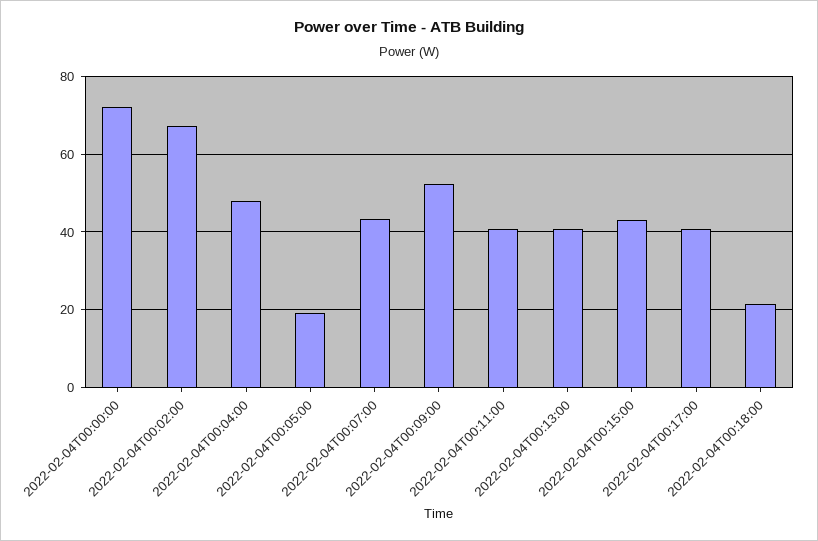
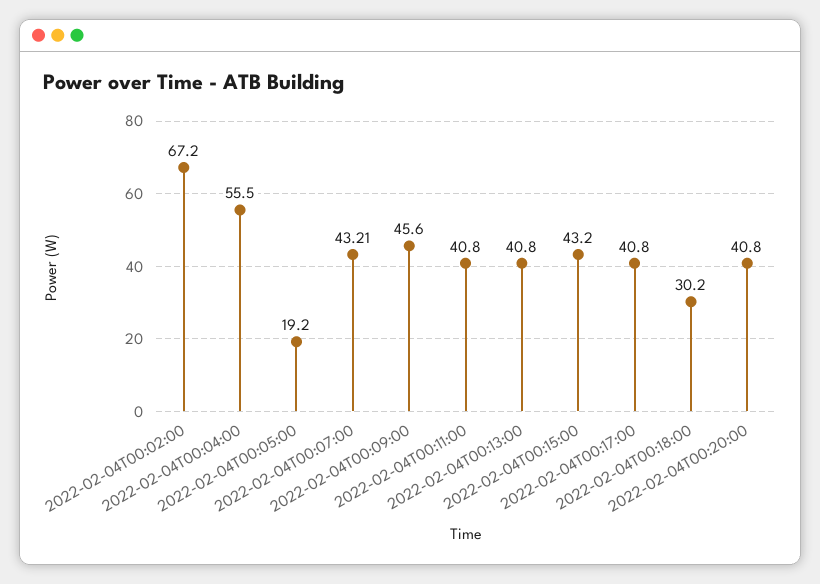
2022-02-04T00:00:00: 72 -> none
2022-02-04T00:04:00: 48 -> 55.5
2022-02-04T00:09:00: 52 -> 45.6
2022-02-04T00:18:00: 22 -> 30.2
2022-02-04T00:20:00: none -> 40.8

